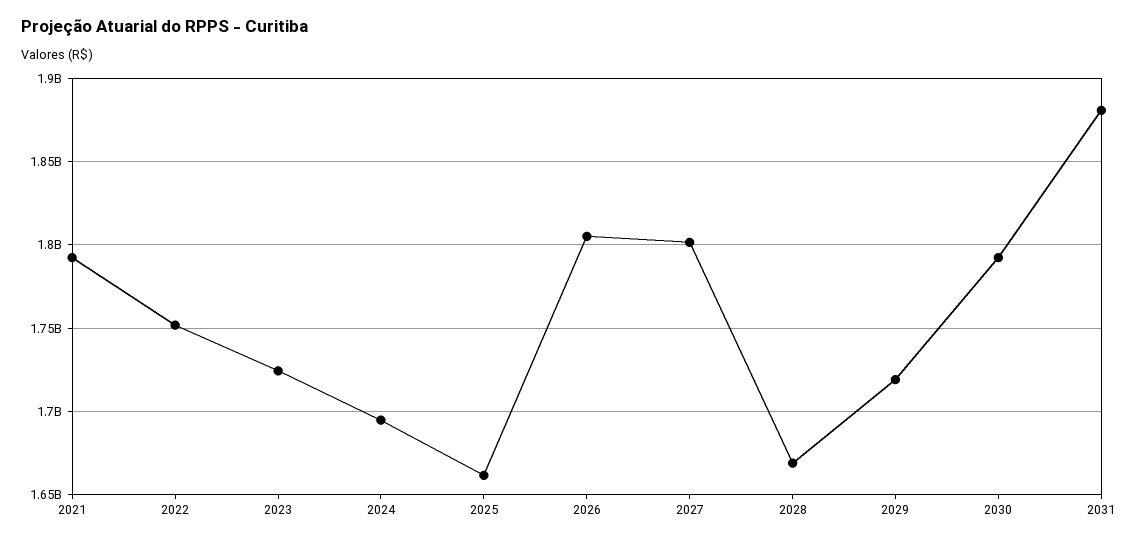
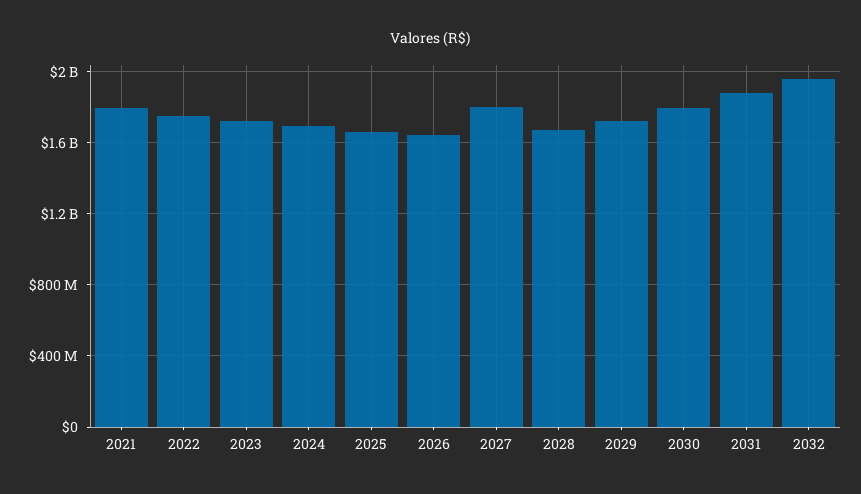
2026: 1805000000 -> 1650000000
2032: none -> 1950000000

